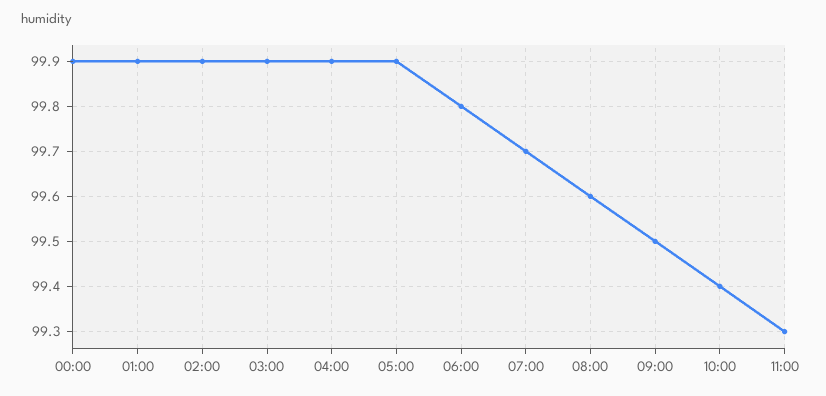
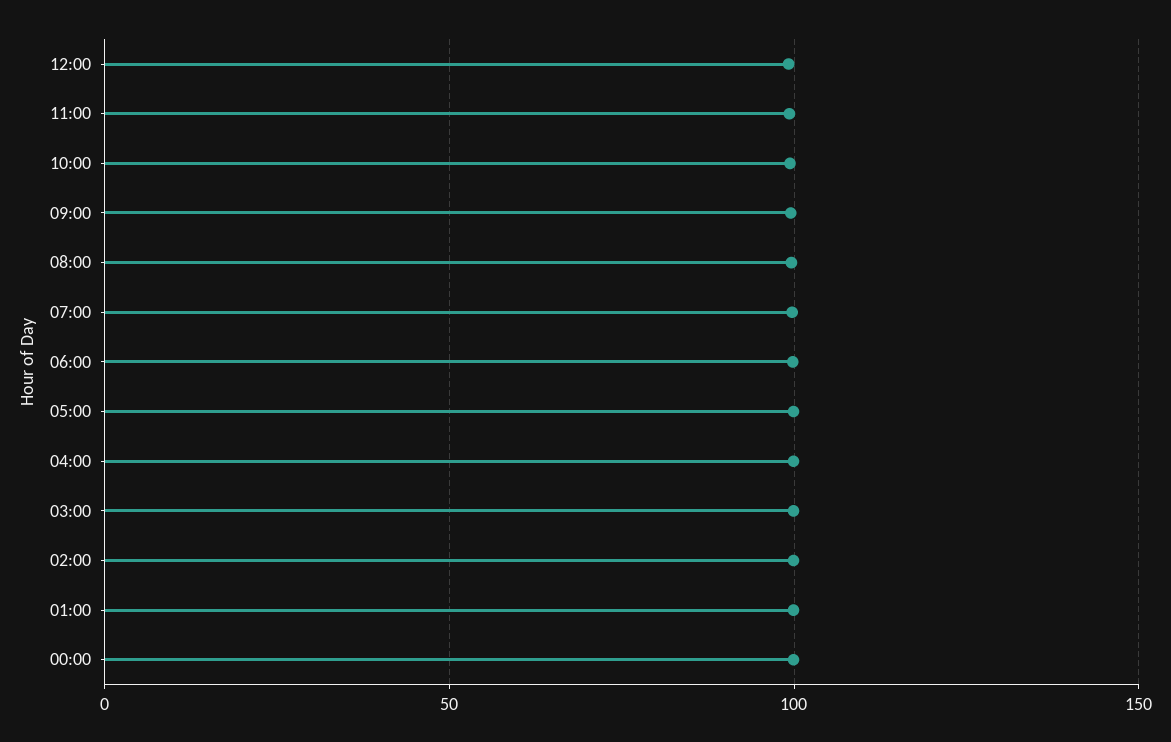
12:00: none -> 100

